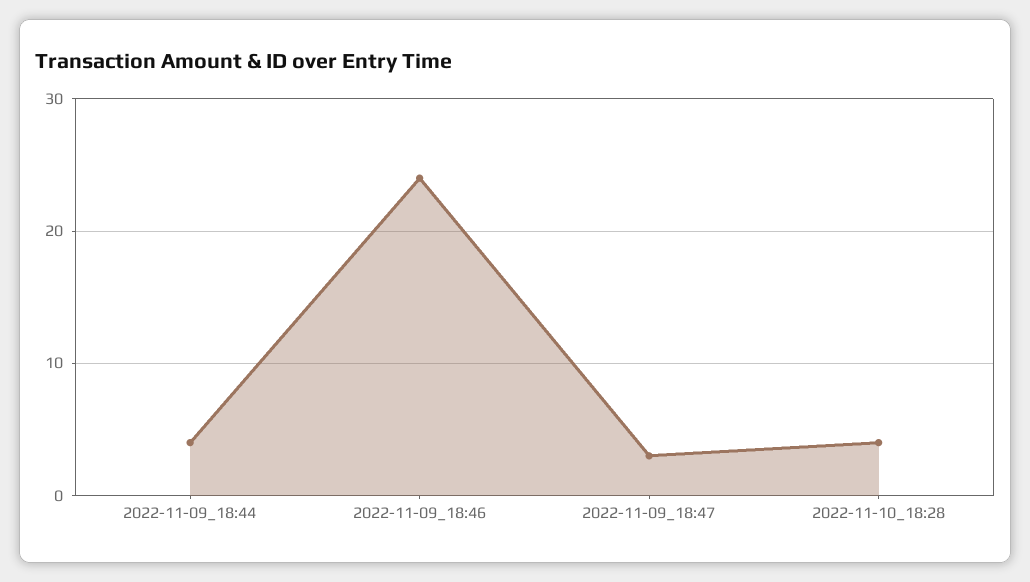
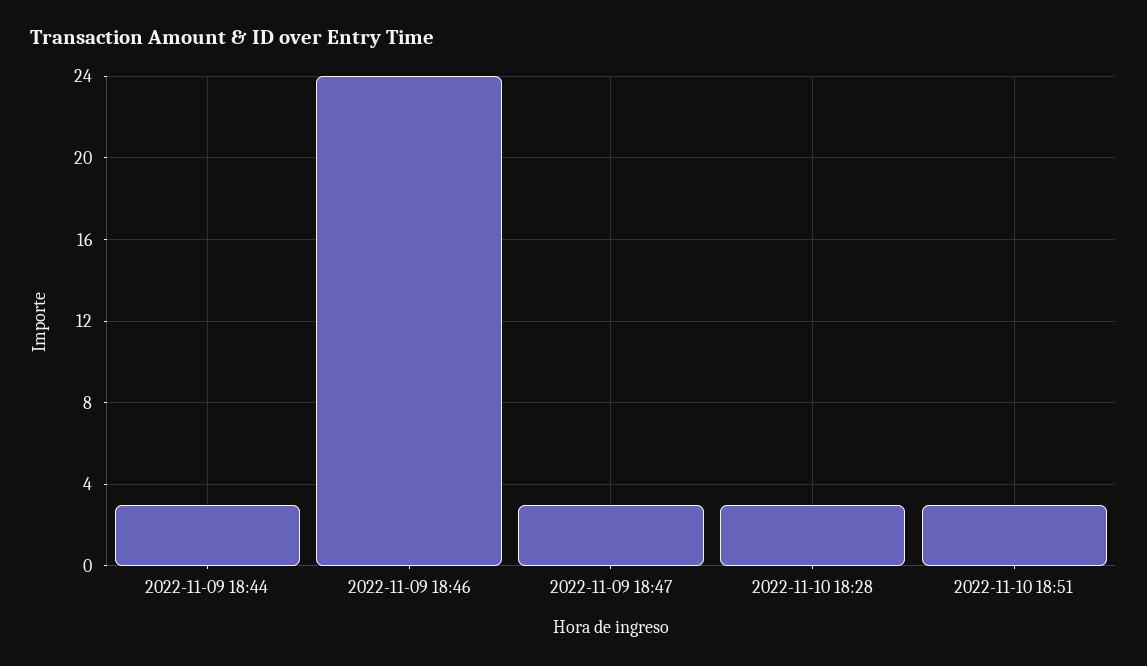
2022-11-09_18:44: 4 -> 3
2022-11-10_18:28: 4 -> 3
2022-11-10 18:51: none -> 3

